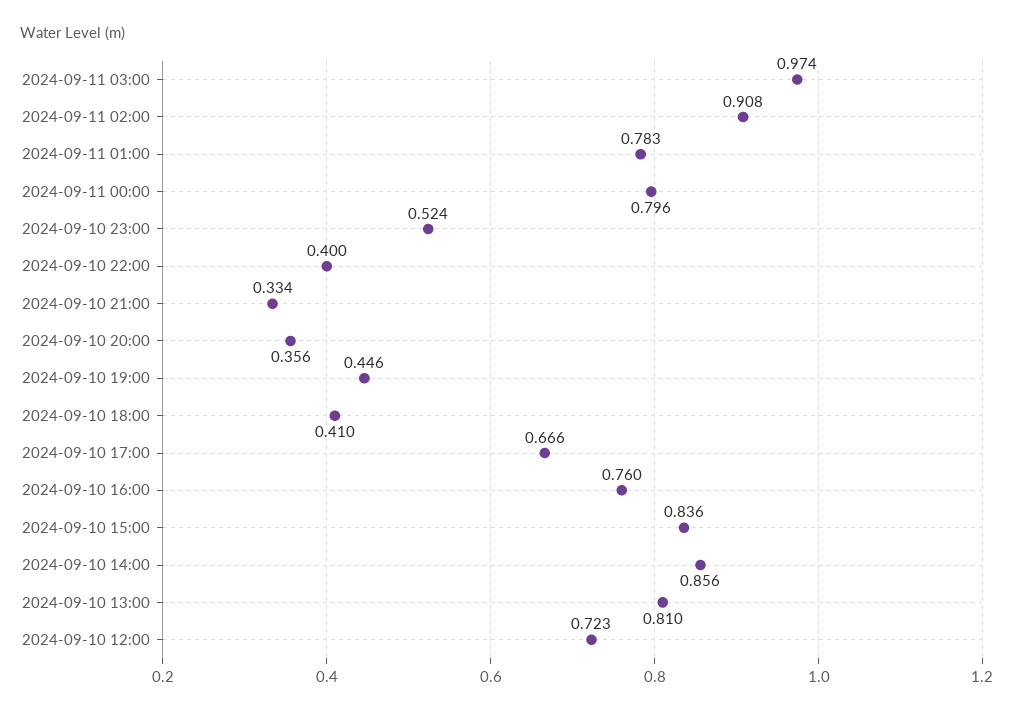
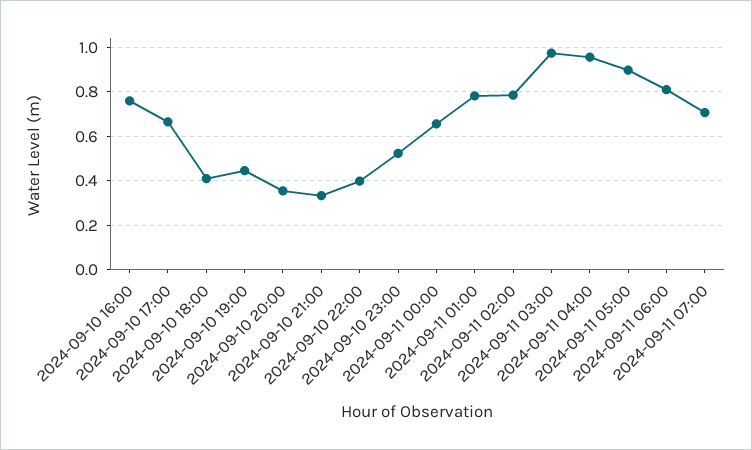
2024-09-11 02:00: 0.908 -> 0.8
2024-09-11 00:00: 0.796 -> 0.65
2024-09-10 15:00: 0.836 -> none
2024-09-10 14:00: 0.856 -> none
2024-09-10 13:00: 0.81 -> none
2024-09-10 12:00: 0.723 -> none
2024-09-11 04:00: none -> 0.95
2024-09-11 05:00: none -> 0.9
2024-09-11 06:00: none -> 0.8
2024-09-11 07:00: none -> 0.7

